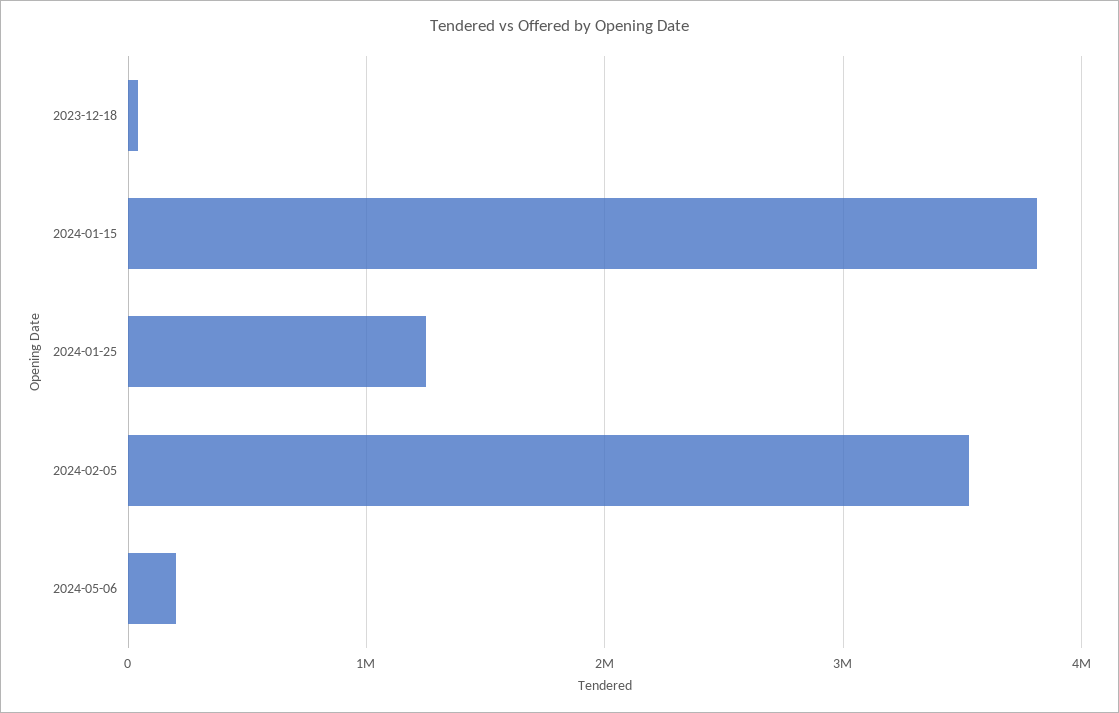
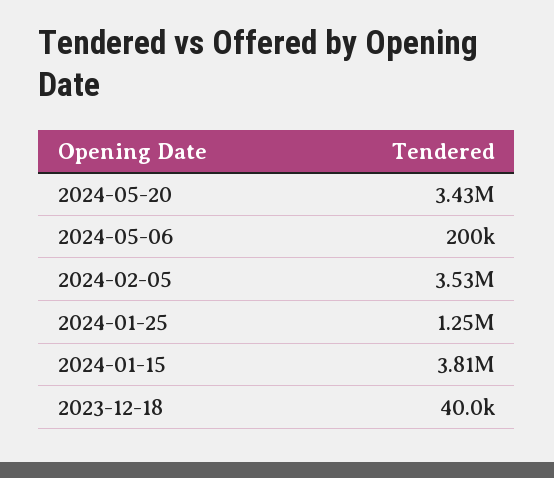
2024-05-20: none -> 3430000

